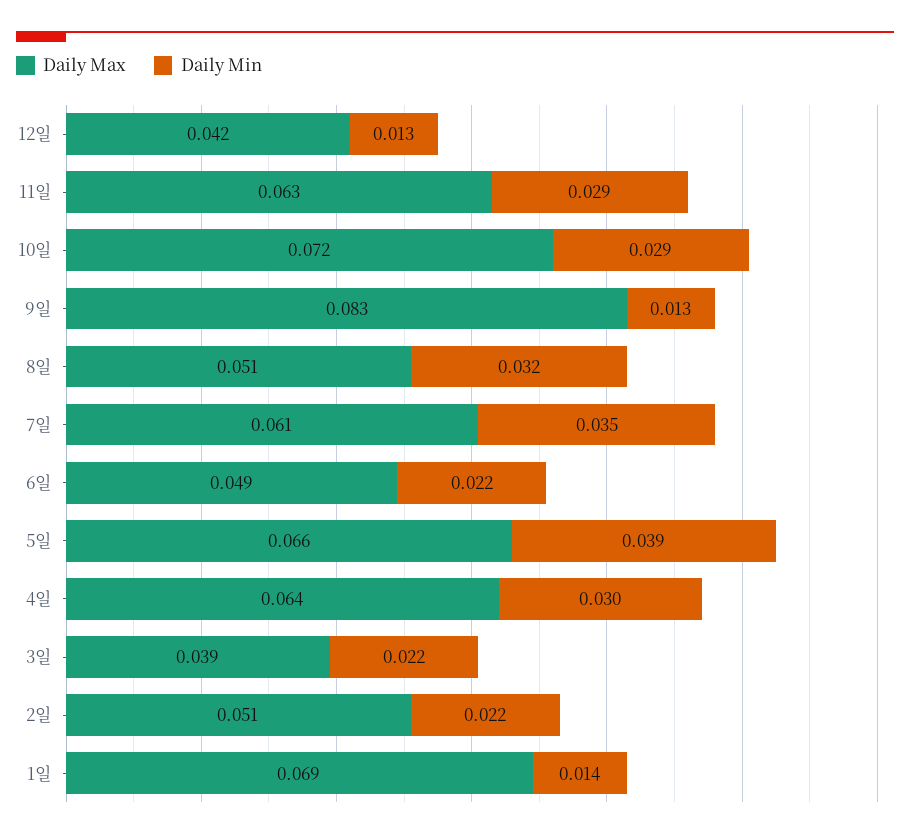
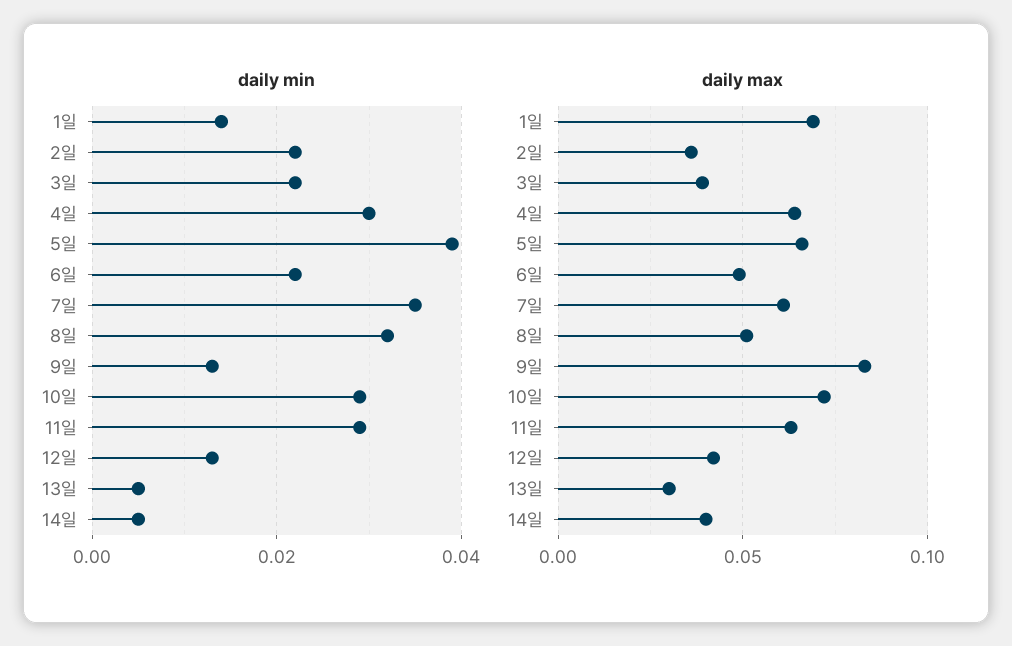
Daily Max, 2일: 0.051 -> 0.035
Daily Min, 13일: none -> 0.005
Daily Min, 14일: none -> 0.005
Daily Max, 13일: none -> 0.03
Daily Max, 14일: none -> 0.04

